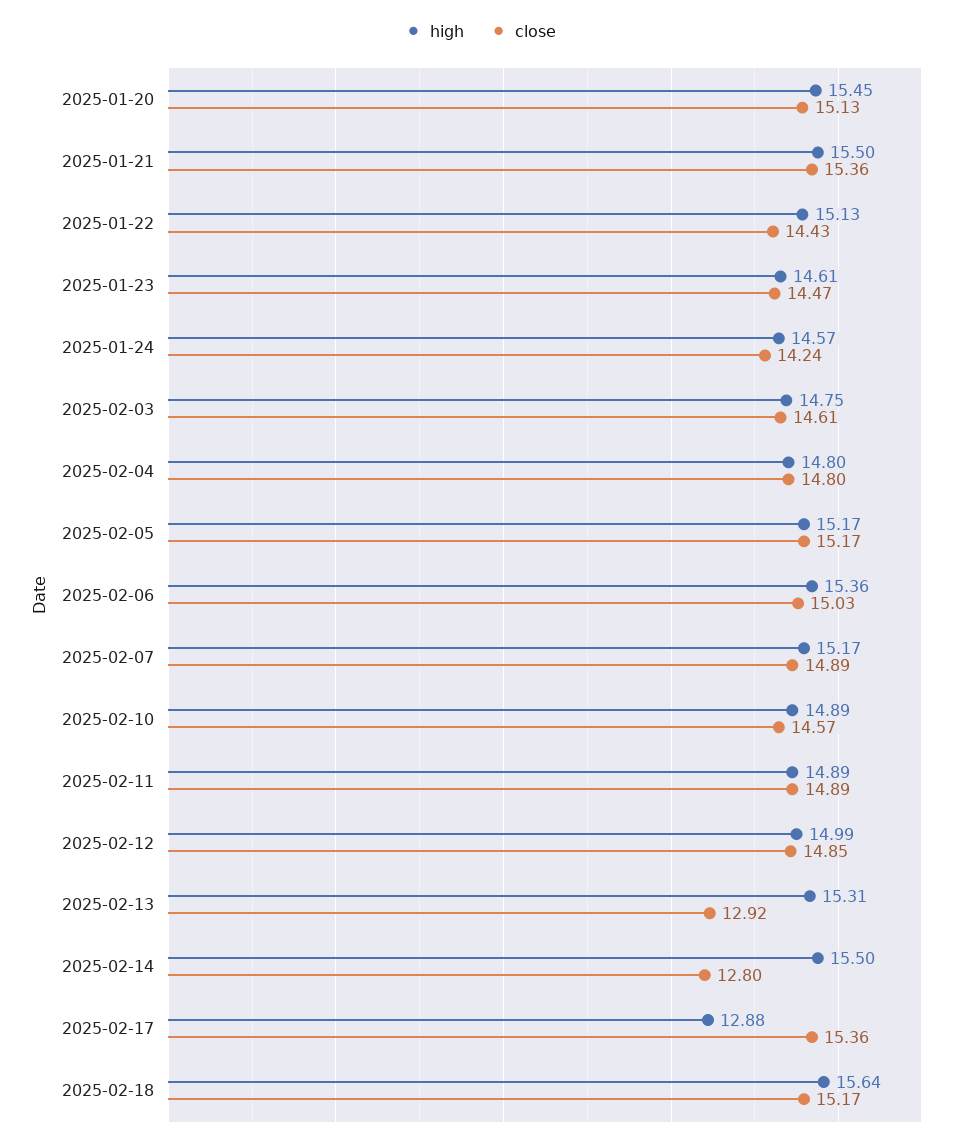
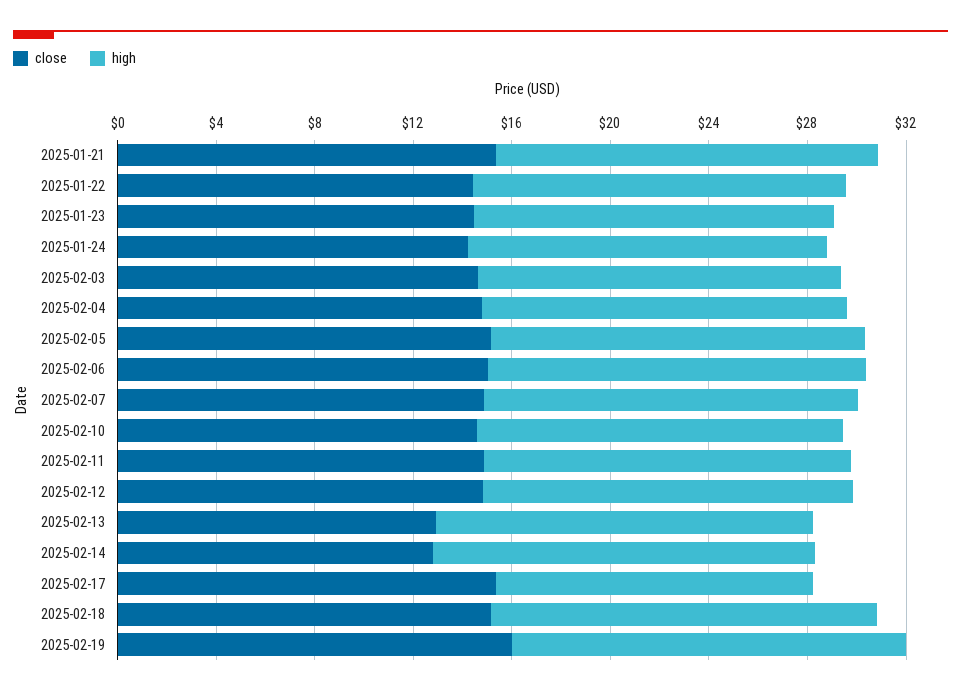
high, 2025-01-20: 15.45 -> none
close, 2025-01-20: 15.13 -> none
close, 2025-02-19: none -> 16
high, 2025-02-19: none -> 16

